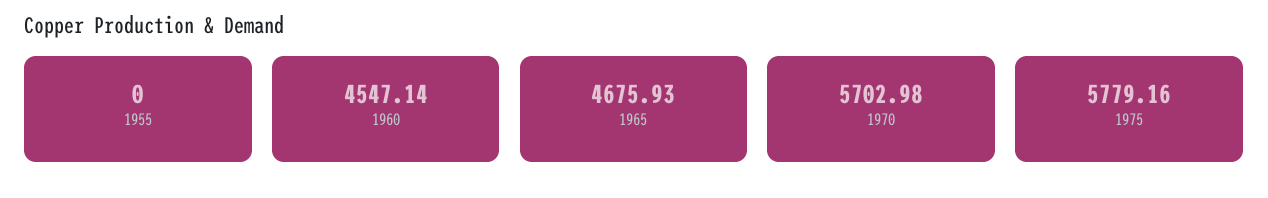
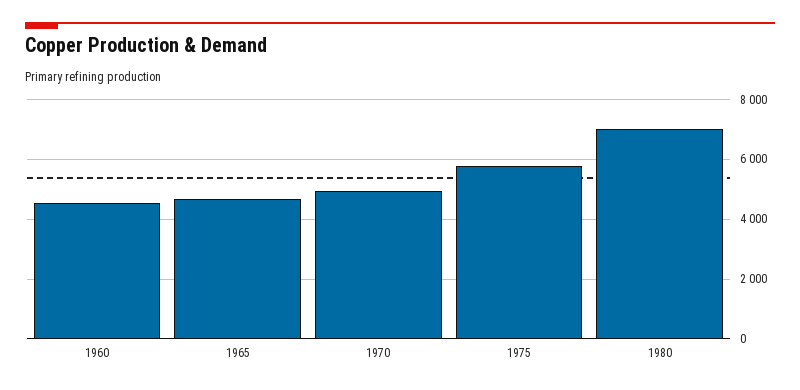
1955: 0 -> none
1970: 5702.98 -> 5000
1980: none -> 7000

